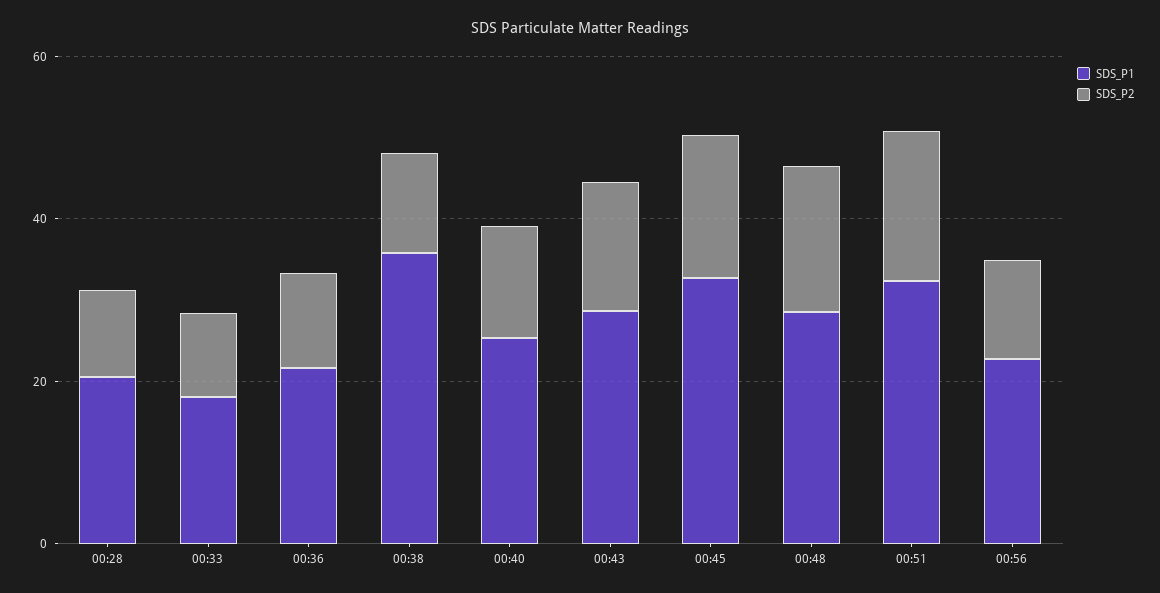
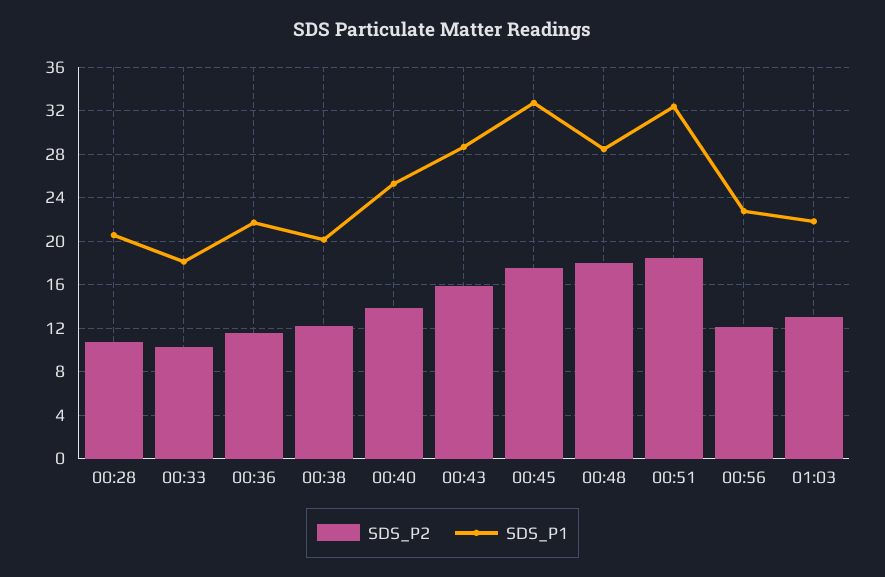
SDS_P1, 00:38: 35 -> 20
SDS_P2, 01:03: none -> 13
SDS_P1, 01:03: none -> 22

